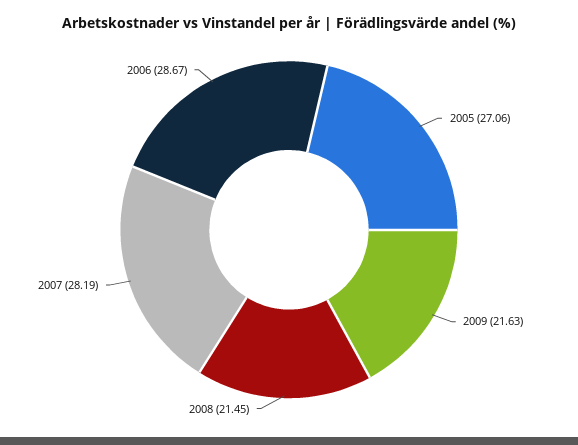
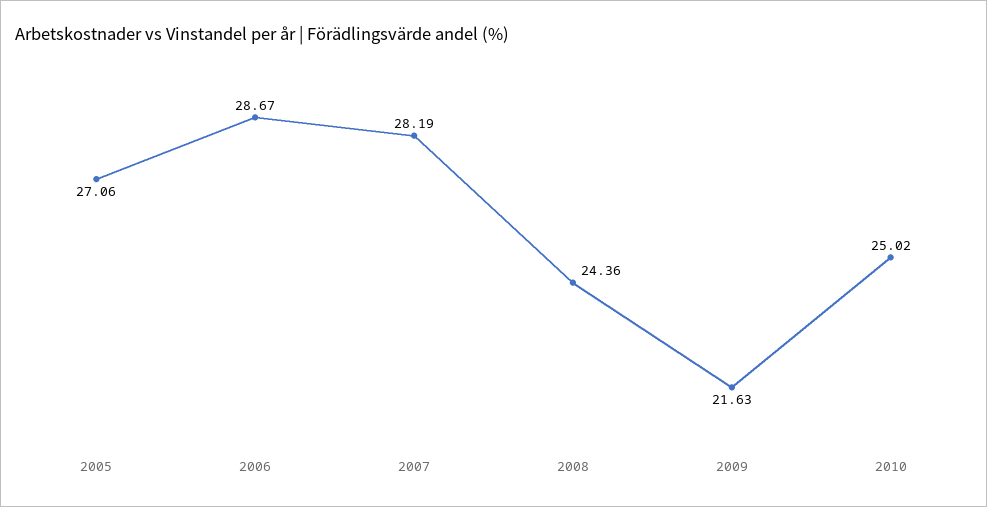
2008: 21.45 -> 24.36
2010: none -> 25.02

